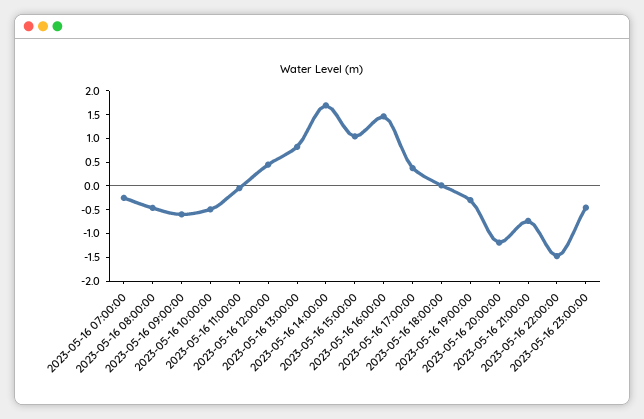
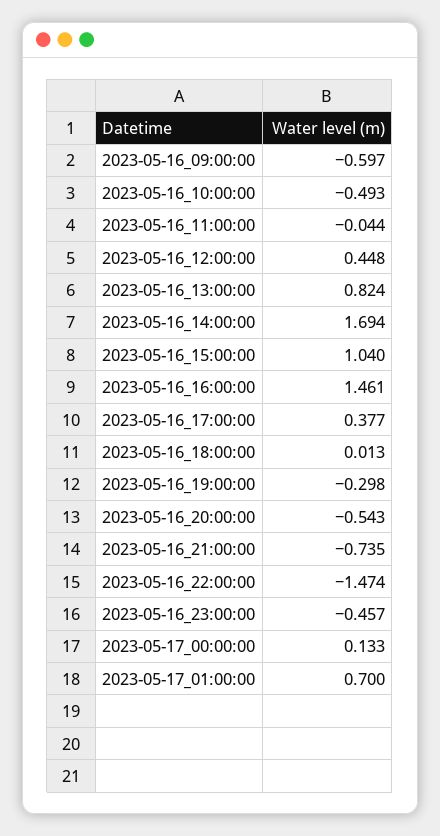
2023-05-16 07:00:00: -0.25 -> none
2023-05-16 08:00:00: -0.5 -> none
2023-05-16 20:00:00: -1.25 -> -0.543
2023-05-17_00:00:00: none -> 0.133
2023-05-17_01:00:00: none -> 0.7

